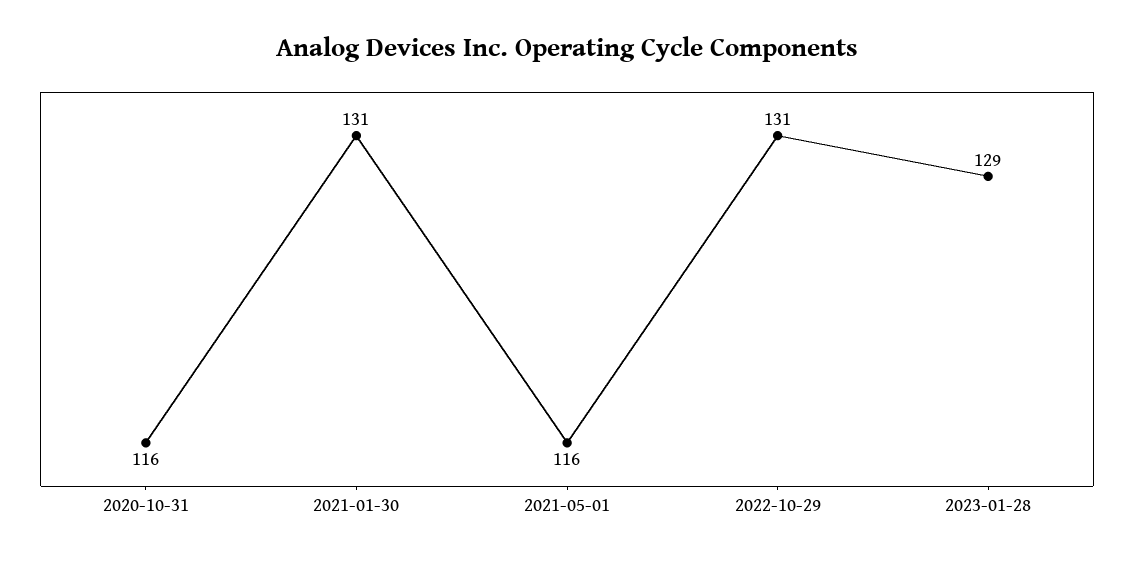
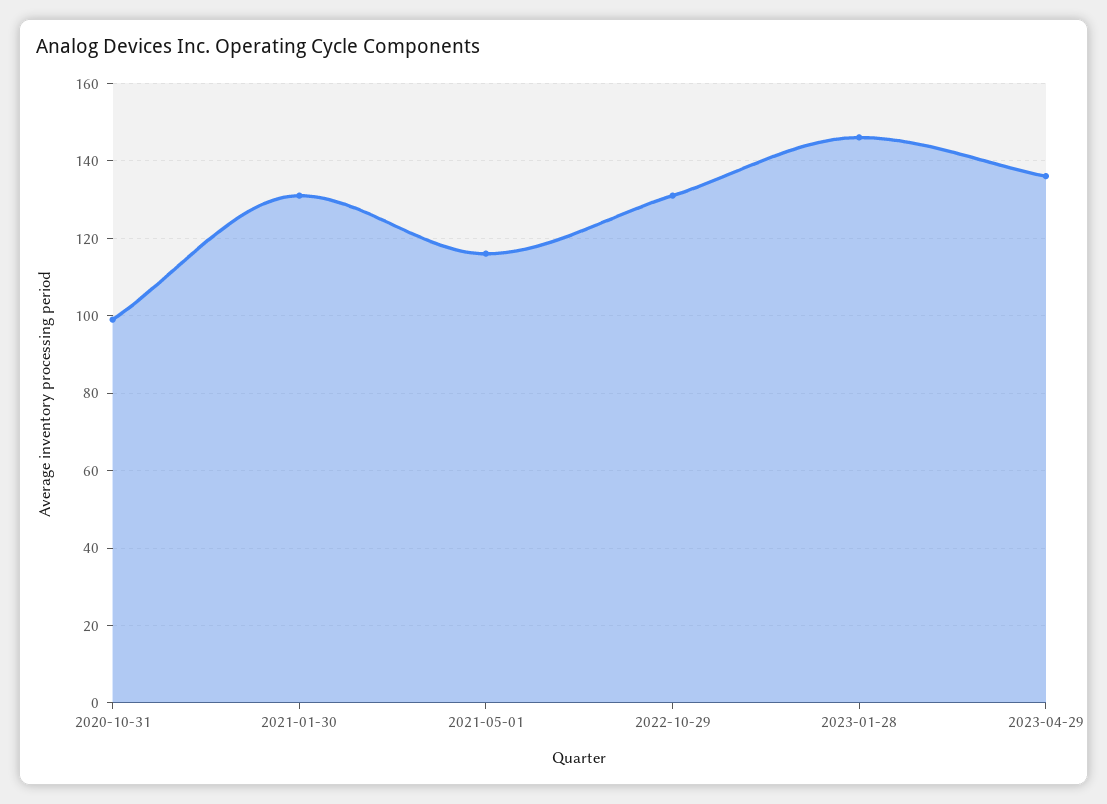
2020-10-31: 116 -> 100
2023-01-28: 129 -> 145
2023-04-29: none -> 135

